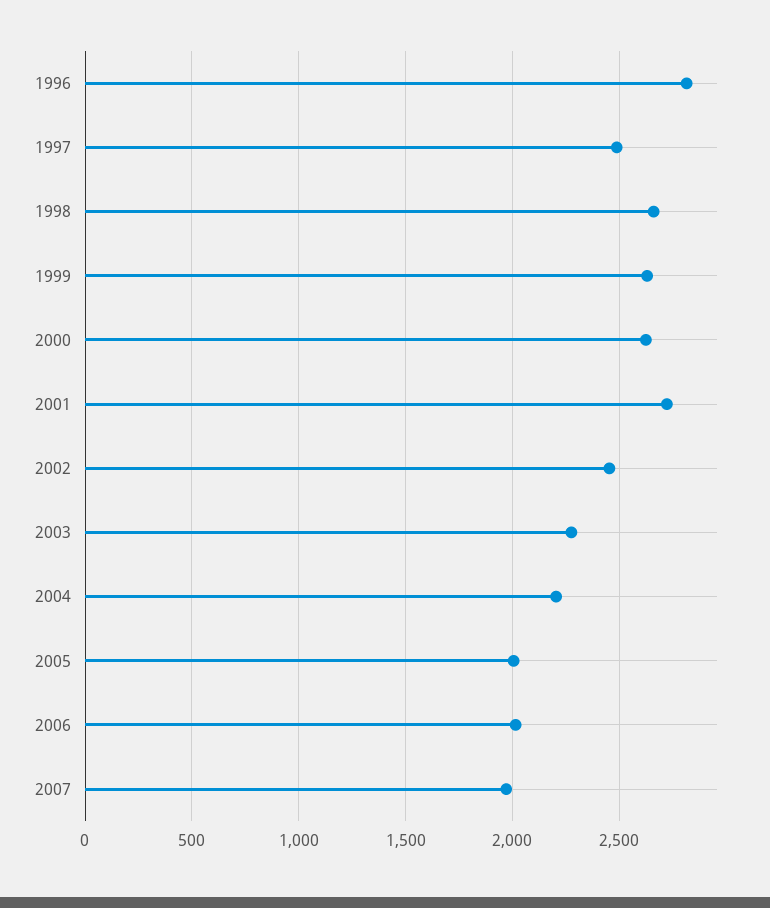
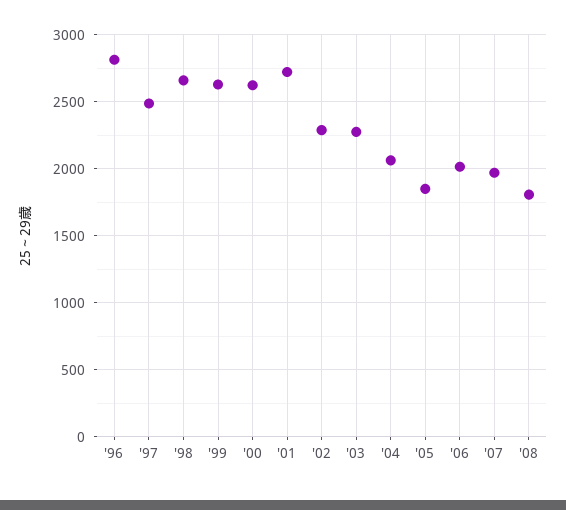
2002: 2450 -> 2300
2004: 2200 -> 2050
2005: 2000 -> 1850
'08: none -> 1800

